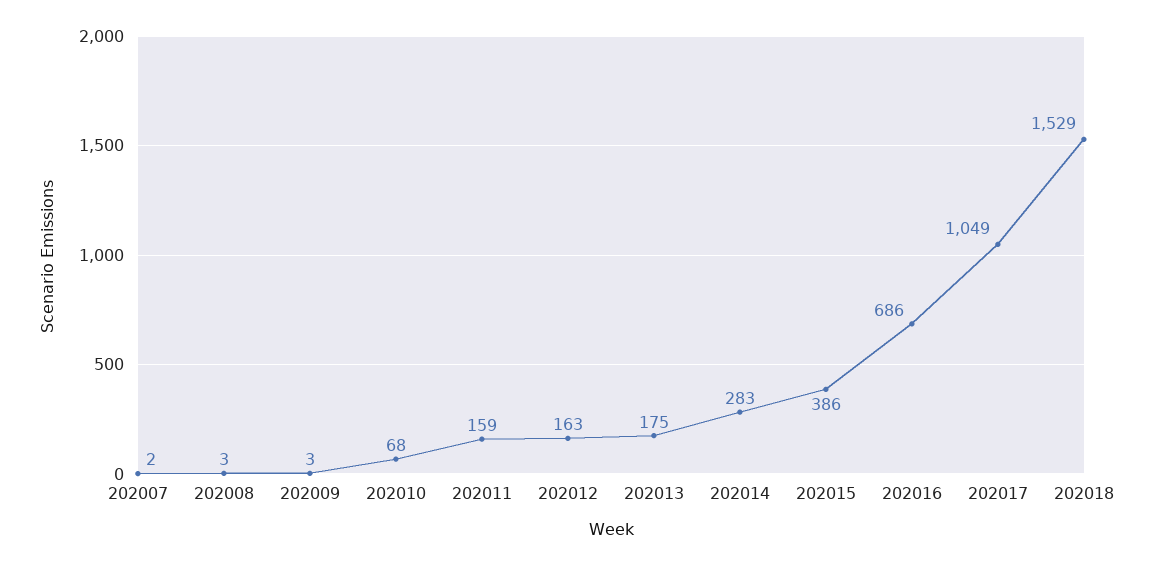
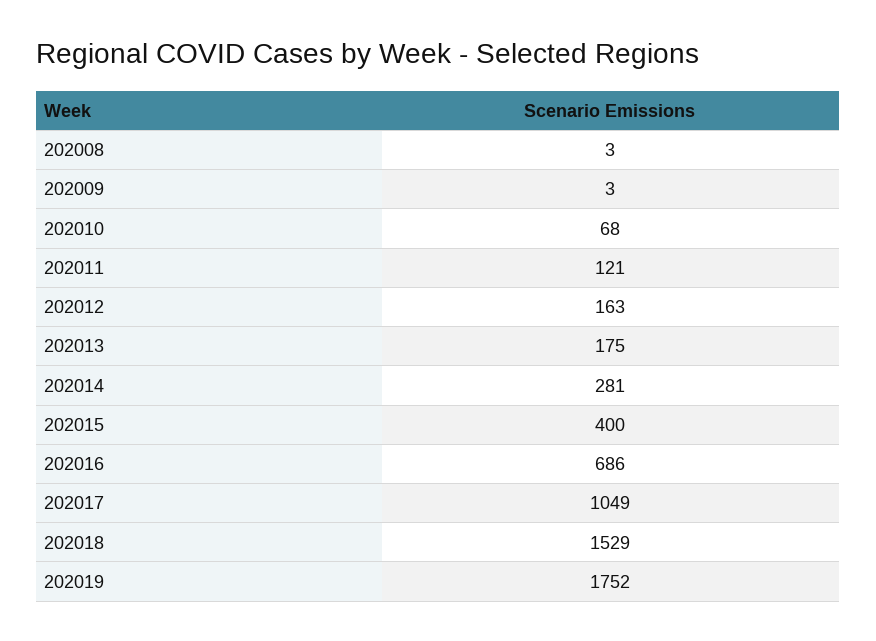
202007: 2 -> none
202011: 159 -> 121
202014: 283 -> 281
202015: 386 -> 400
202019: none -> 1752

